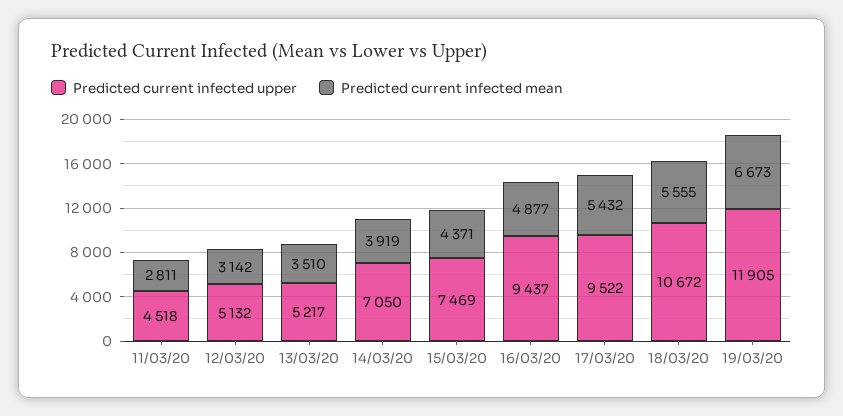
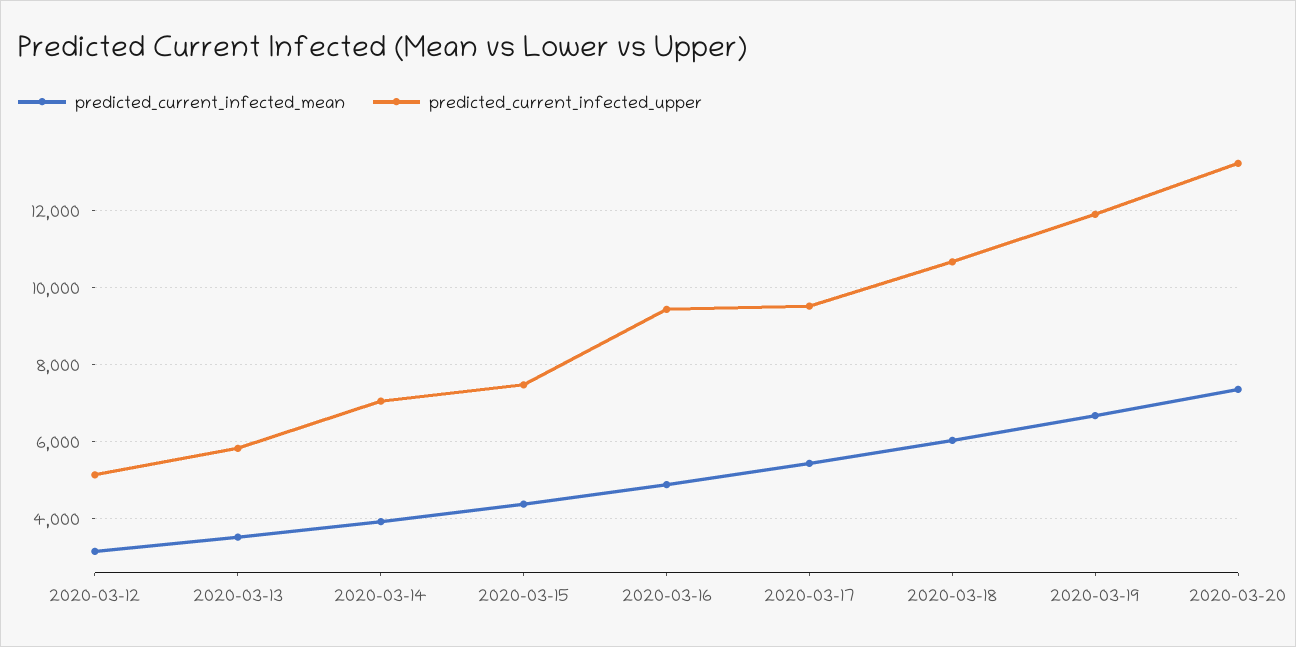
Predicted current infected upper, 11/03/20: 4518 -> none
Predicted current infected mean, 11/03/20: 2811 -> none
Predicted current infected upper, 13/03/20: 5217 -> 5800
Predicted current infected mean, 18/03/20: 5555 -> 6000
Predicted current infected mean, 2020-03-20: none -> 7400
Predicted current infected upper, 2020-03-20: none -> 13200

